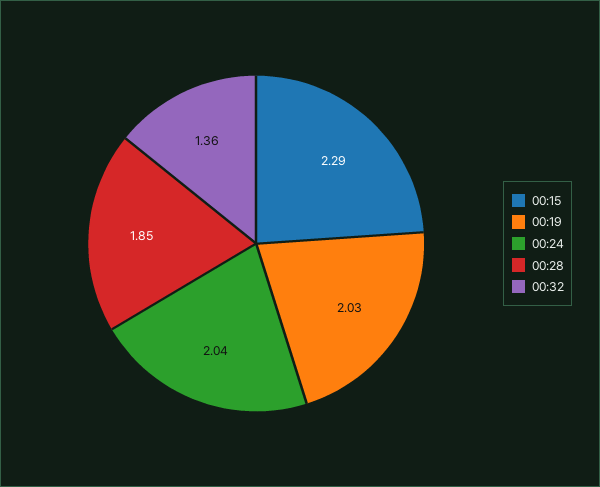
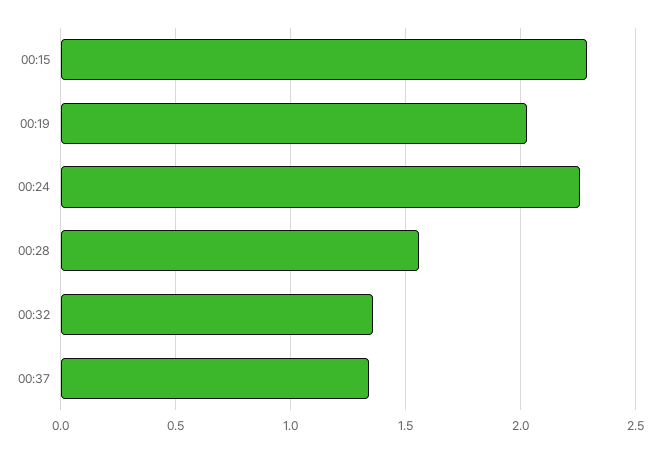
00:24: 2.04 -> 2.25
00:28: 1.85 -> 1.55
00:37: none -> 1.35

